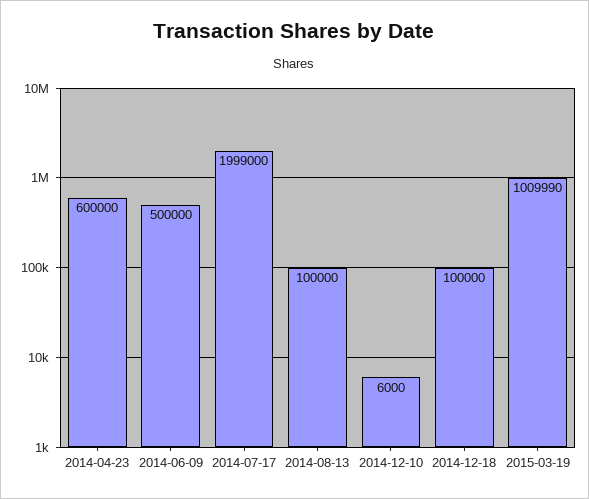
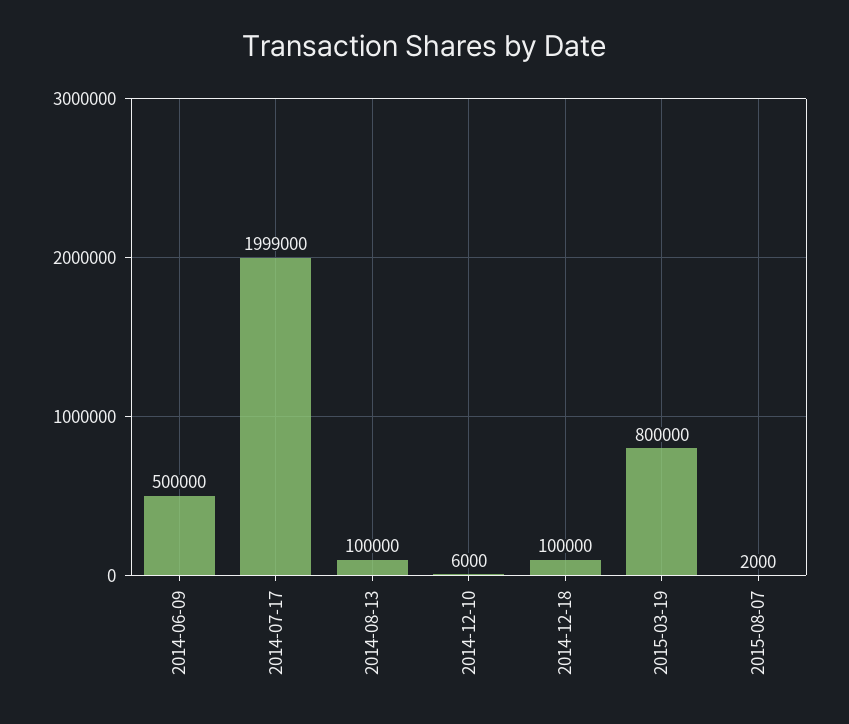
2014-04-23: 600000 -> none
2015-03-19: 1009990 -> 800000
2015-08-07: none -> 2000

